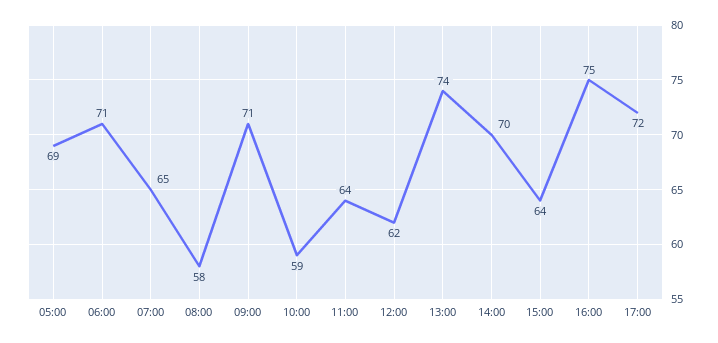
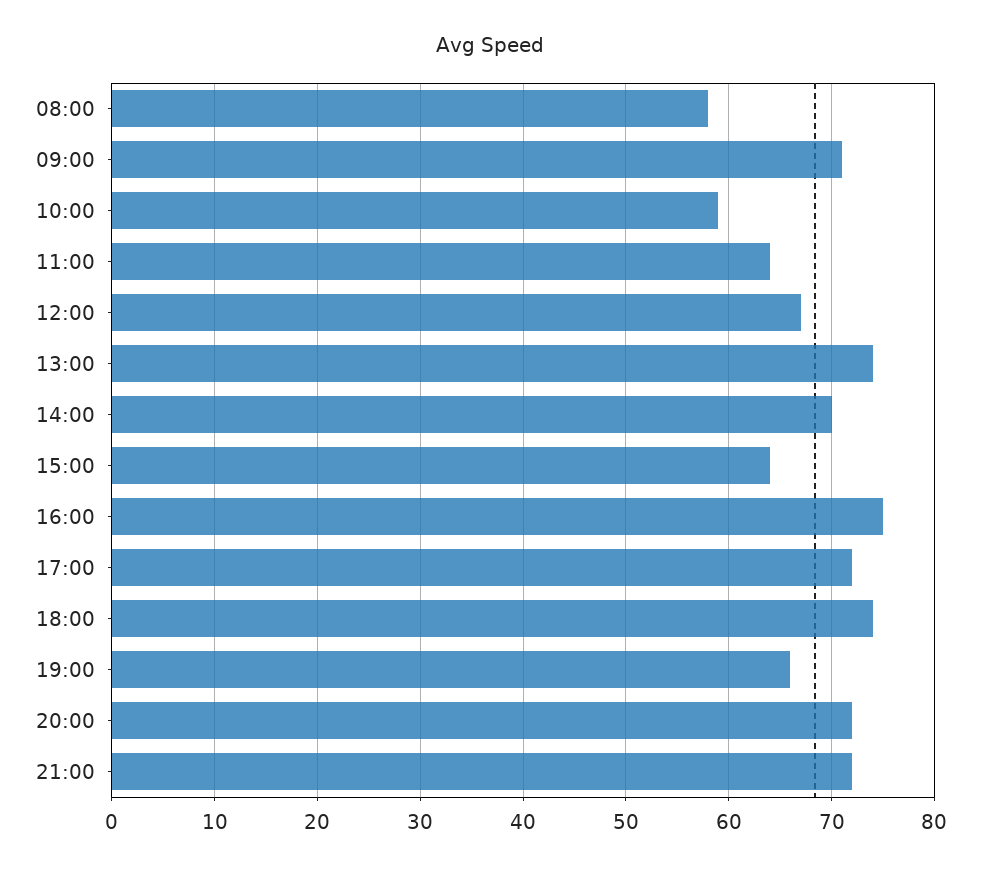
05:00: 69 -> none
06:00: 71 -> none
07:00: 65 -> none
12:00: 62 -> 67
18:00: none -> 74
19:00: none -> 66
20:00: none -> 72
21:00: none -> 72

